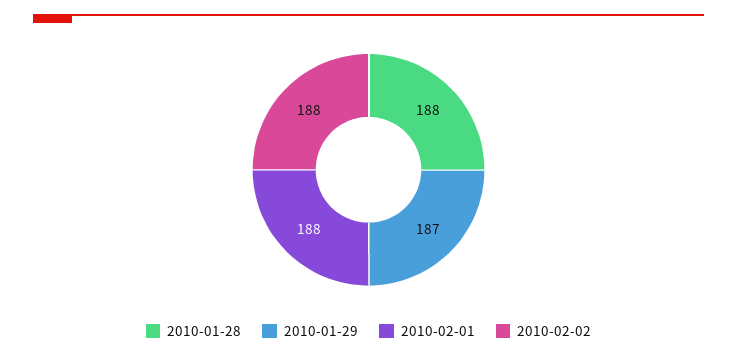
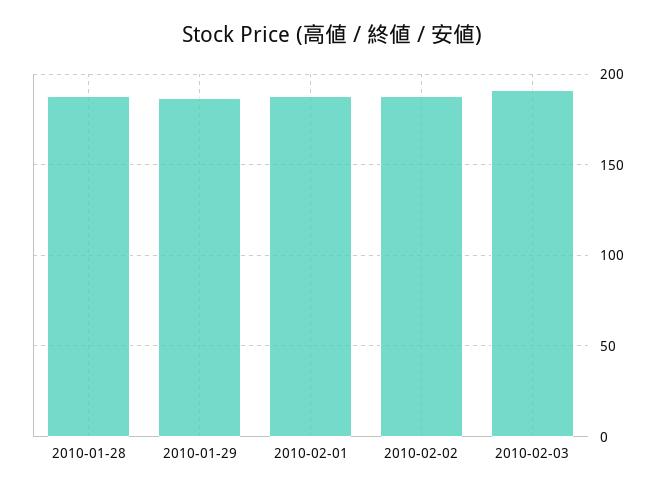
2010-02-03: none -> 190

